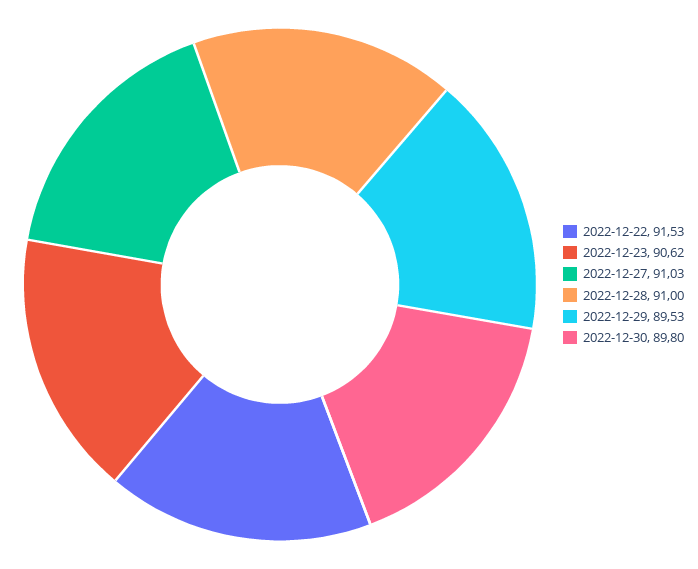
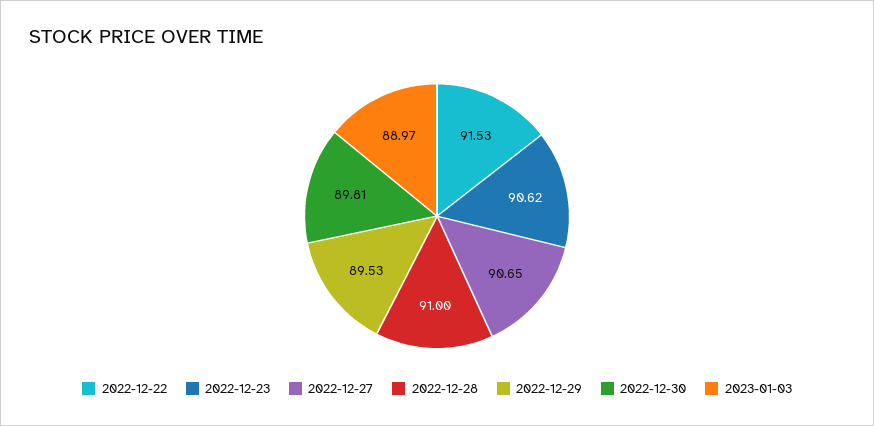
2022-12-27: 91.03 -> 90.65
2022-12-30: 89.8 -> 89.81
2023-01-03: none -> 88.97

